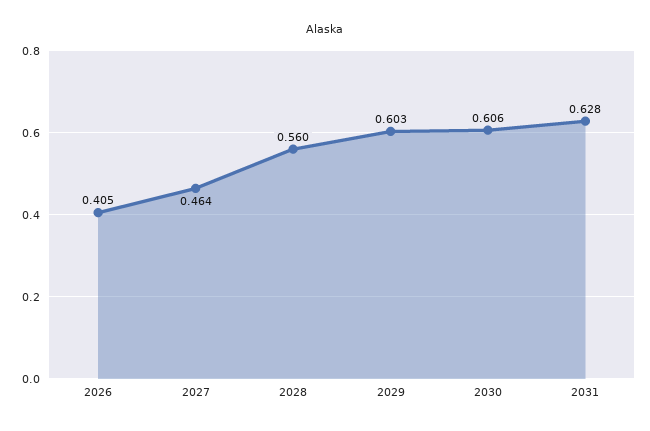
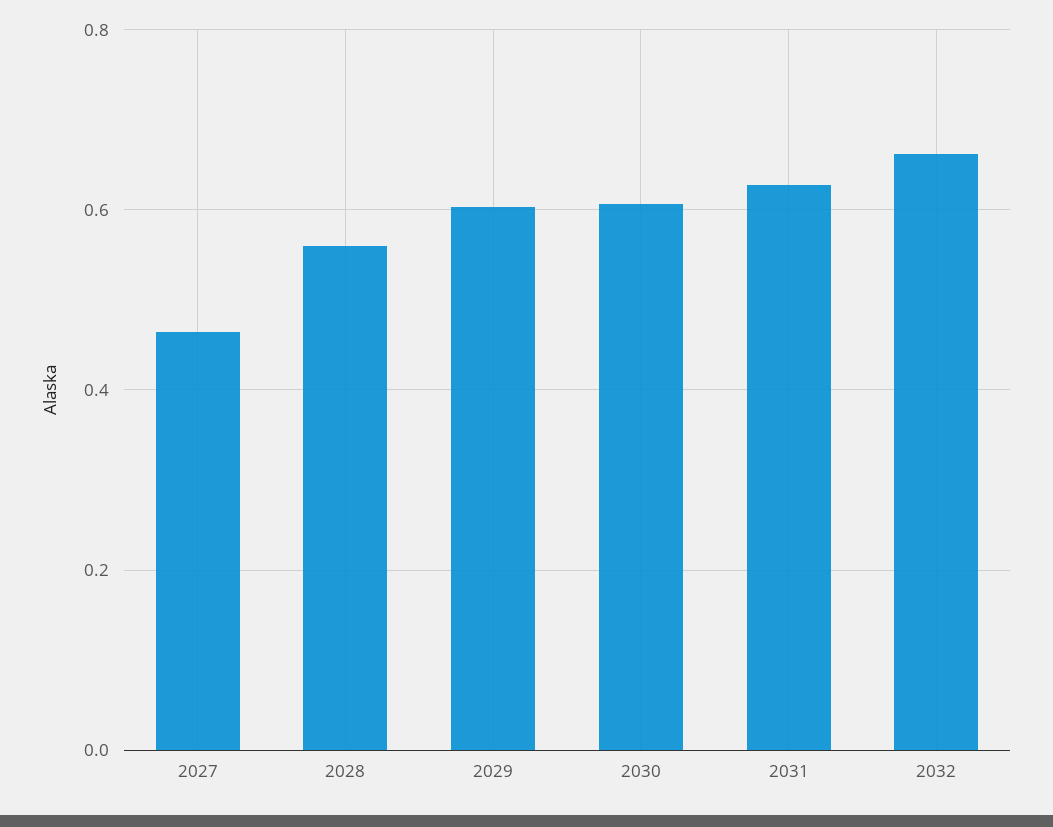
2026: 0.405 -> none
2032: none -> 0.66

